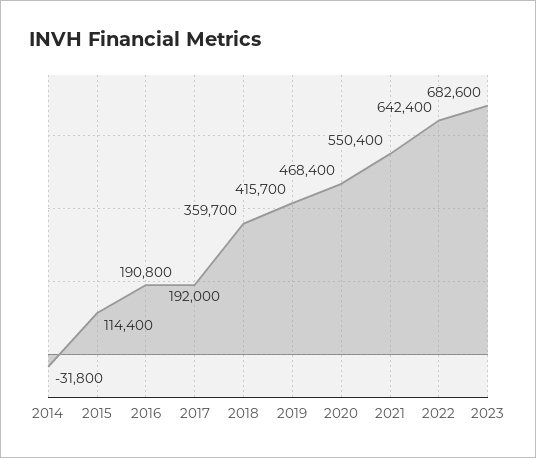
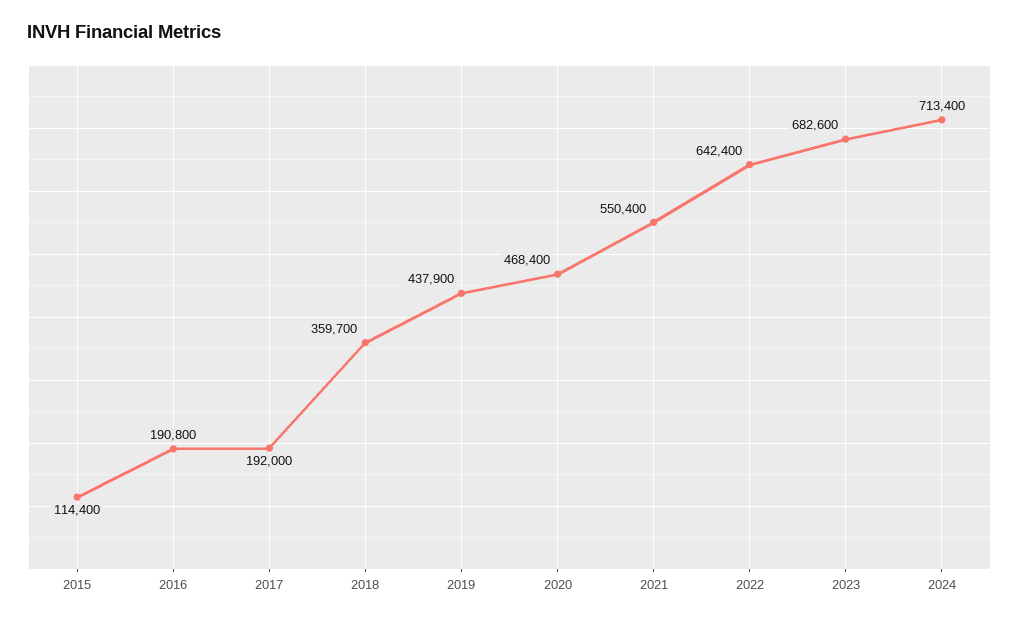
2014: -31800 -> none
2019: 415700 -> 437900
2024: none -> 713400

